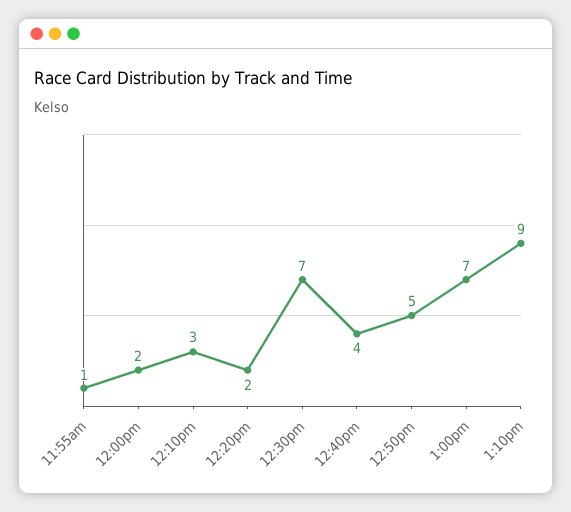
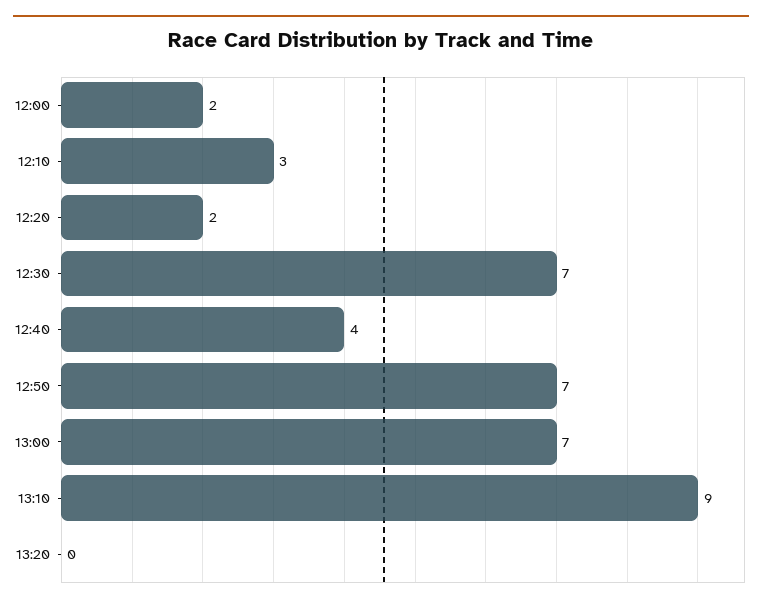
11:55am: 1 -> none
12:50pm: 5 -> 7
13:20: none -> 0

